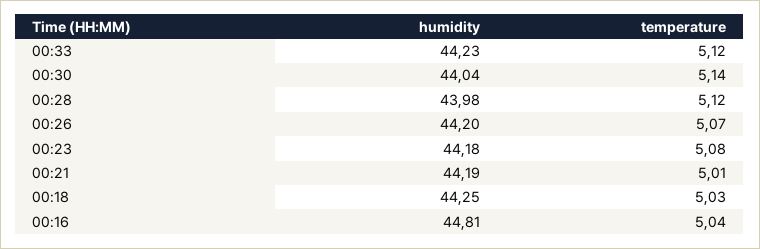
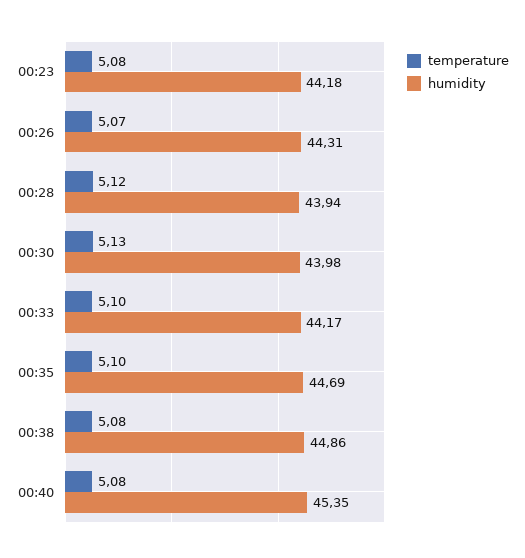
humidity, 00:33: 44.23 -> 44.17
temperature, 00:33: 5.12 -> 5.1
humidity, 00:30: 44.04 -> 43.98
temperature, 00:30: 5.14 -> 5.13
humidity, 00:28: 43.98 -> 43.94
humidity, 00:26: 44.2 -> 44.31
humidity, 00:21: 44.19 -> none
temperature, 00:21: 5.01 -> none
humidity, 00:18: 44.25 -> none
temperature, 00:18: 5.03 -> none
humidity, 00:16: 44.81 -> none
temperature, 00:16: 5.04 -> none
temperature, 00:35: none -> 5.1
humidity, 00:35: none -> 44.69
temperature, 00:38: none -> 5.08
humidity, 00:38: none -> 44.86
temperature, 00:40: none -> 5.08
humidity, 00:40: none -> 45.35

